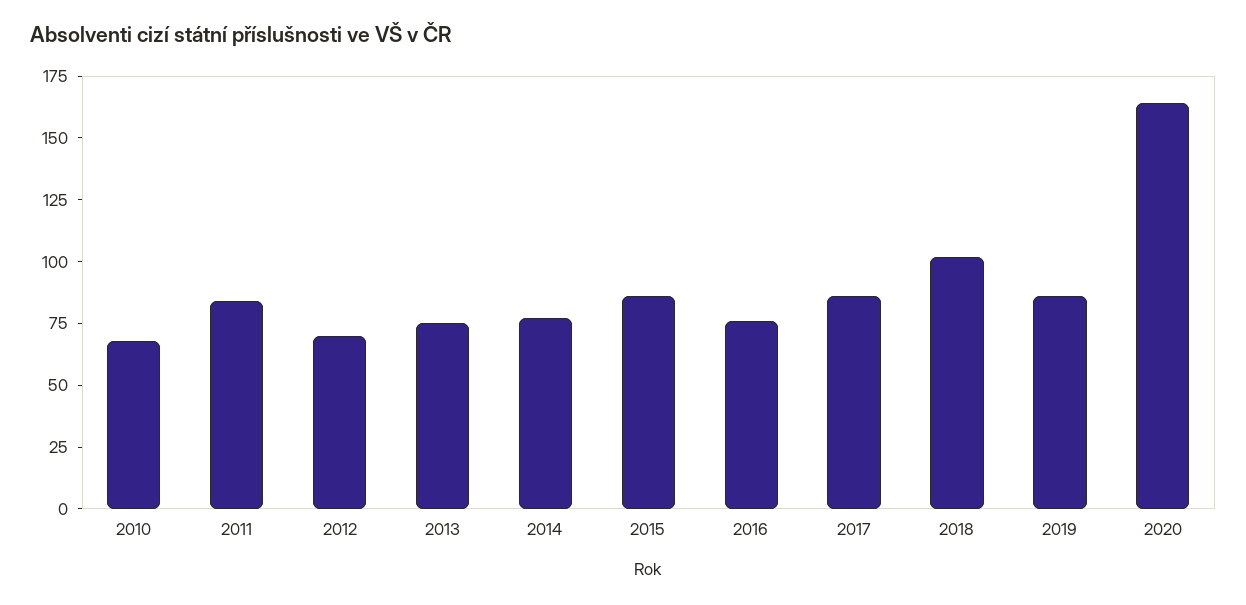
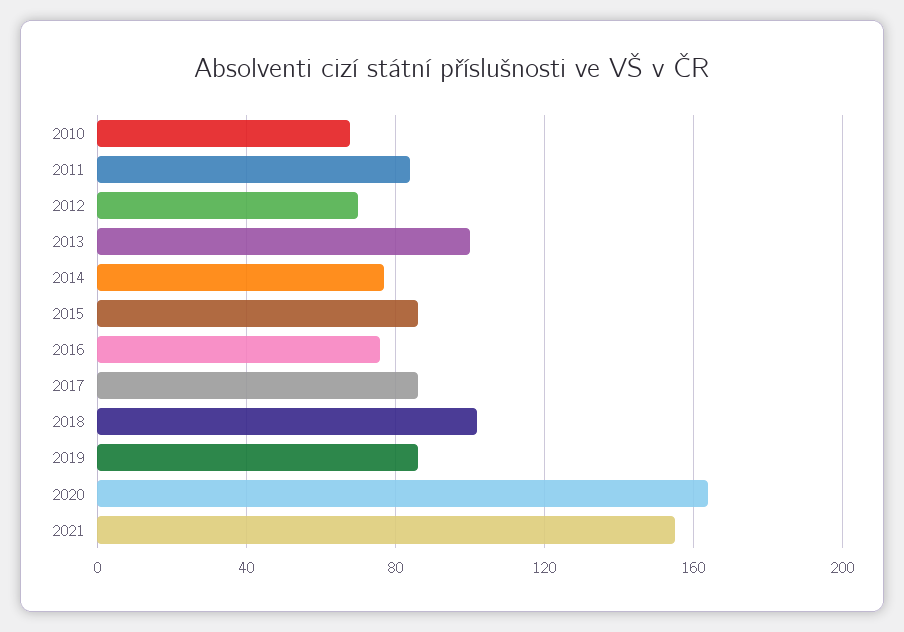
2013: 75 -> 100
2021: none -> 155

